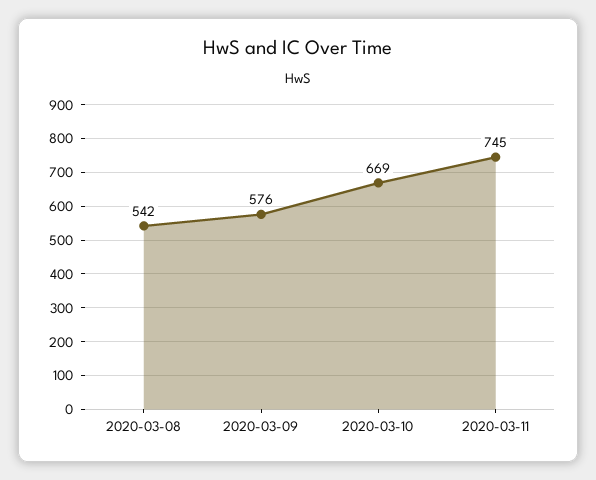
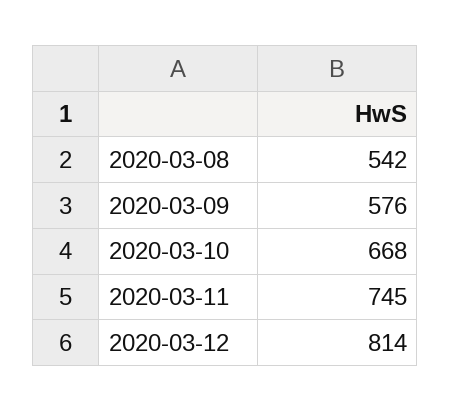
2020-03-10: 669 -> 668
2020-03-12: none -> 814

